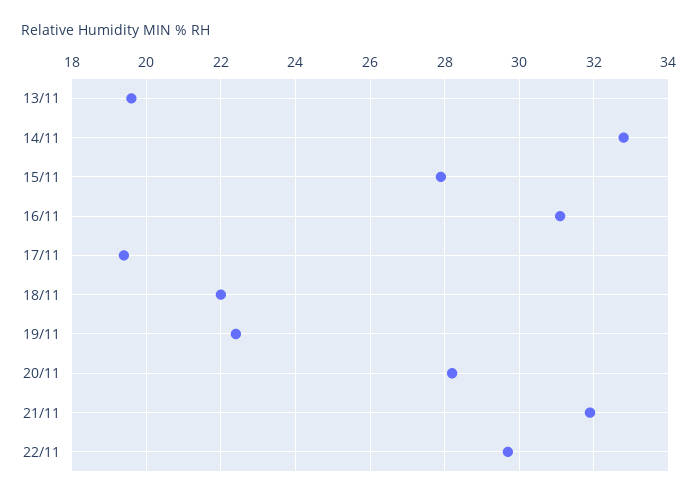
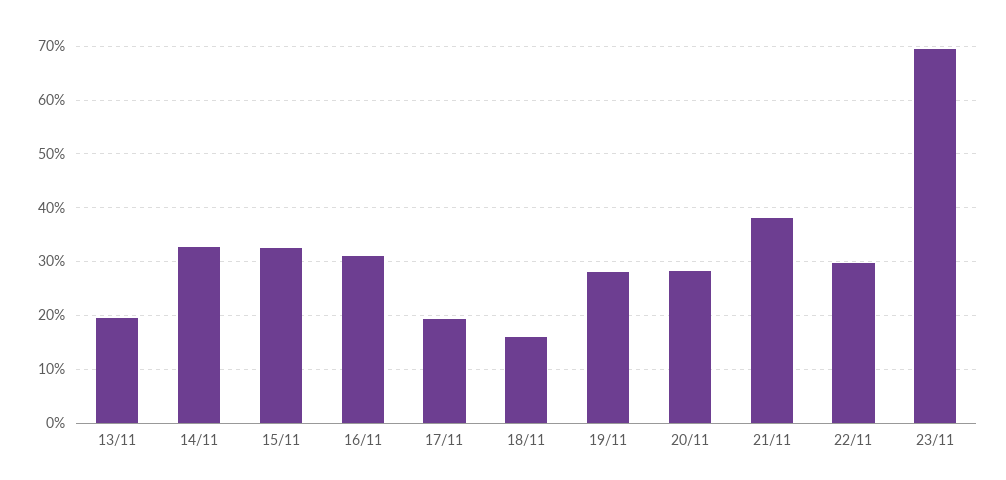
15/11: 28 -> 32
18/11: 22 -> 16
19/11: 22.5 -> 28
21/11: 32 -> 38
23/11: none -> 70

